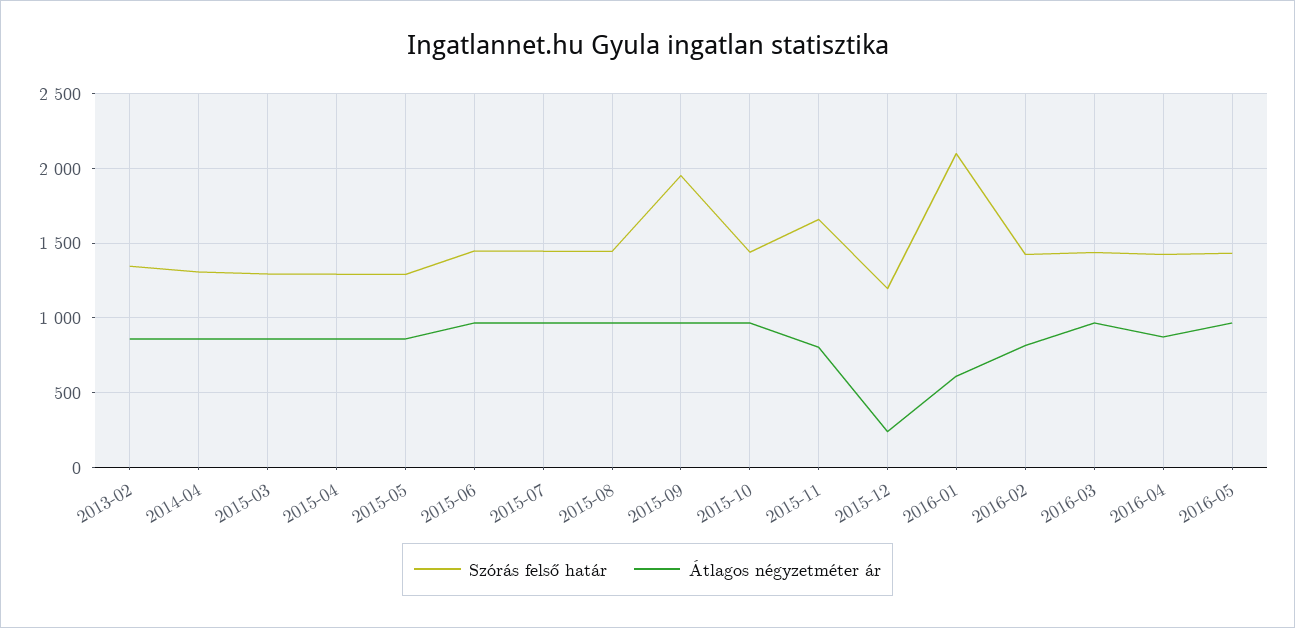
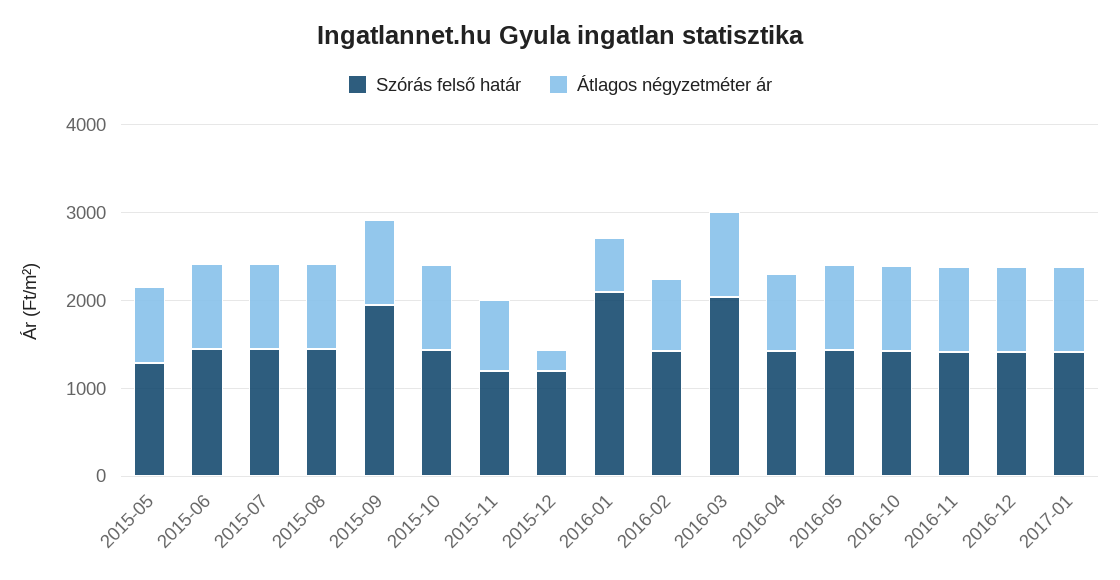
Szórás felső határ, 2013-02: 1350 -> none
Átlagos négyzetméter ár, 2013-02: 850 -> none
Szórás felső határ, 2014-04: 1300 -> none
Átlagos négyzetméter ár, 2014-04: 850 -> none
Szórás felső határ, 2015-03: 1300 -> none
Átlagos négyzetméter ár, 2015-03: 850 -> none
Szórás felső határ, 2015-04: 1300 -> none
Átlagos négyzetméter ár, 2015-04: 850 -> none
Szórás felső határ, 2015-11: 1650 -> 1200
Szórás felső határ, 2016-03: 1450 -> 2000
Szórás felső határ, 2016-10: none -> 1400
Átlagos négyzetméter ár, 2016-10: none -> 1000
Szórás felső határ, 2016-11: none -> 1400
Átlagos négyzetméter ár, 2016-11: none -> 1000
Szórás felső határ, 2016-12: none -> 1400
Átlagos négyzetméter ár, 2016-12: none -> 1000
Szórás felső határ, 2017-01: none -> 1400
Átlagos négyzetméter ár, 2017-01: none -> 1000

